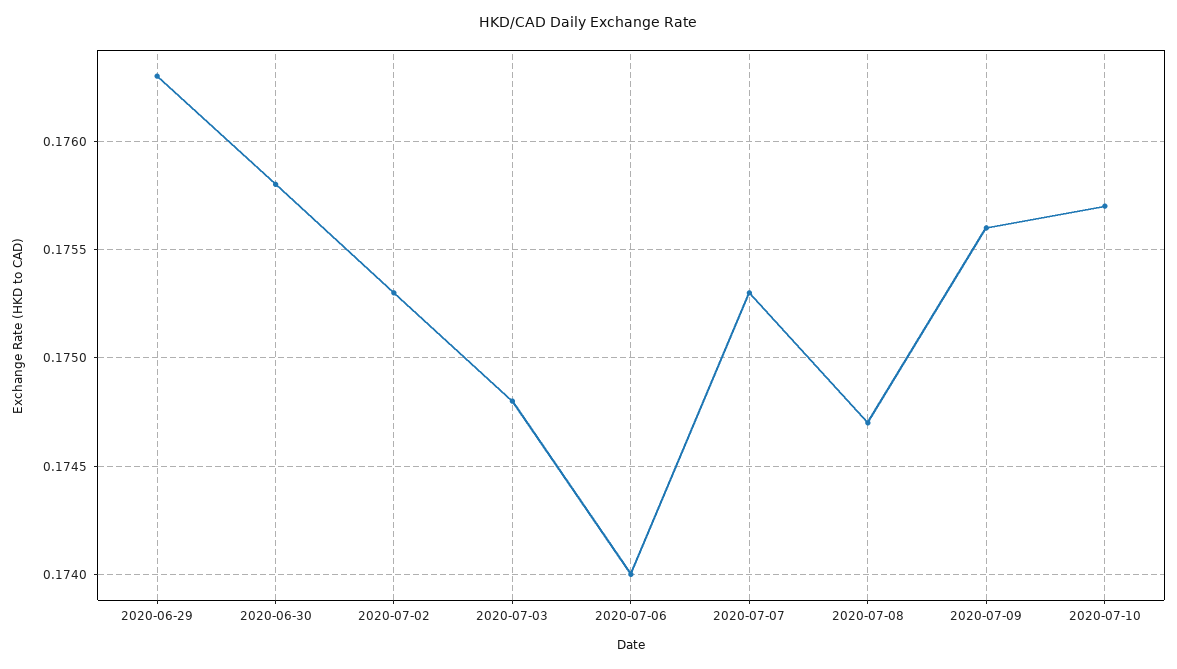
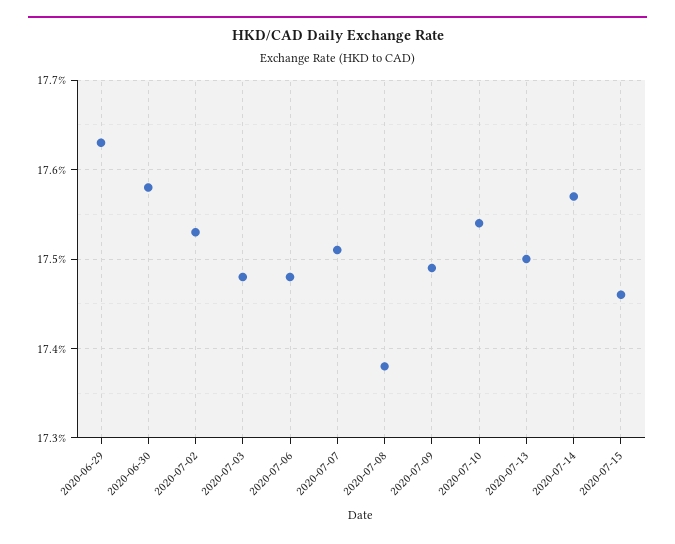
2020-07-06: 0.174 -> 0.1748
2020-07-07: 0.1753 -> 0.1751
2020-07-08: 0.1747 -> 0.1738
2020-07-09: 0.1756 -> 0.1749
2020-07-10: 0.1757 -> 0.1754
2020-07-13: none -> 0.175
2020-07-14: none -> 0.1757
2020-07-15: none -> 0.1746

